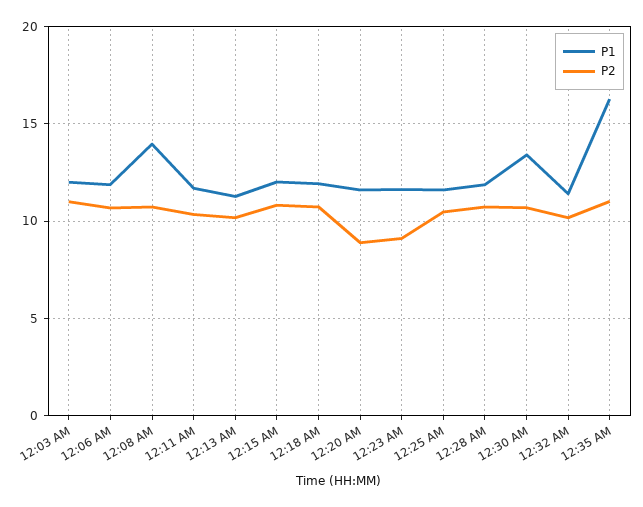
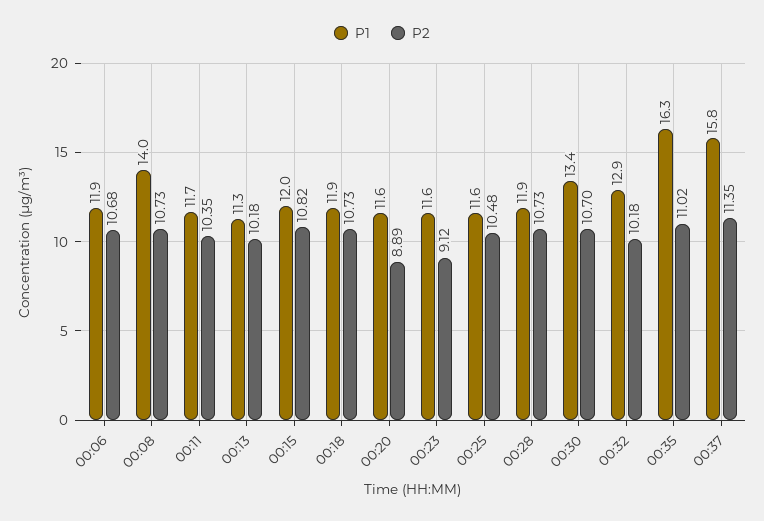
P1, 12:03 AM: 12 -> none
P2, 12:03 AM: 11 -> none
P1, 12:32 AM: 11.5 -> 12.9
P1, 00:37: none -> 15.8
P2, 00:37: none -> 11.35

